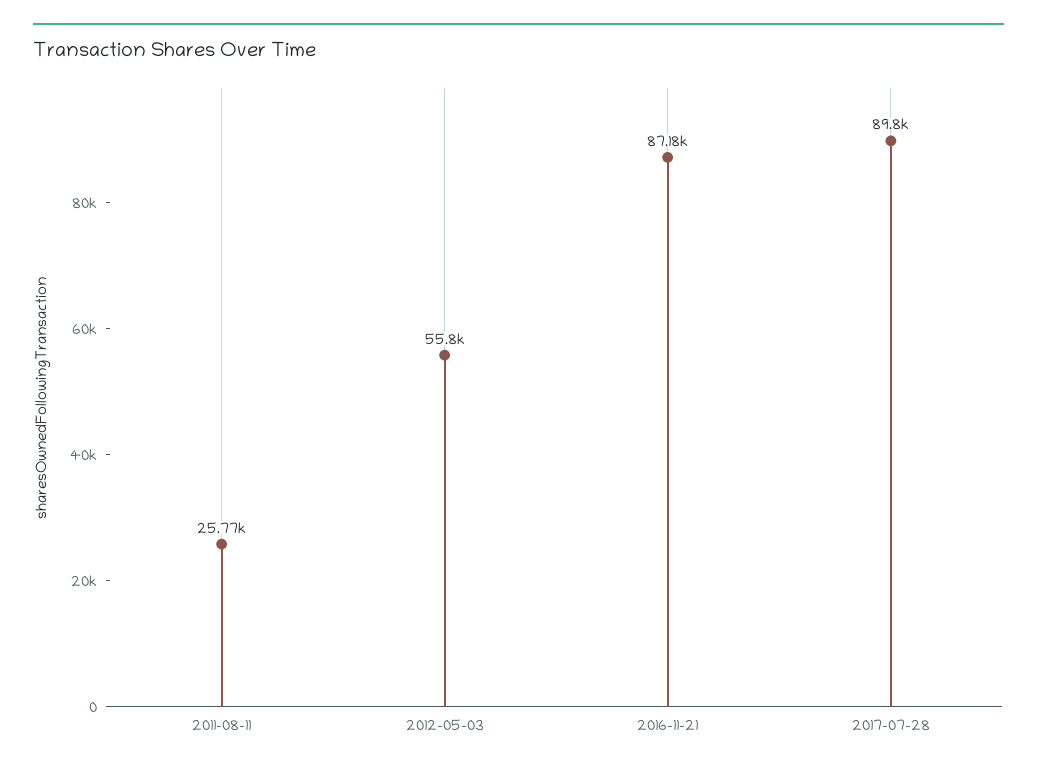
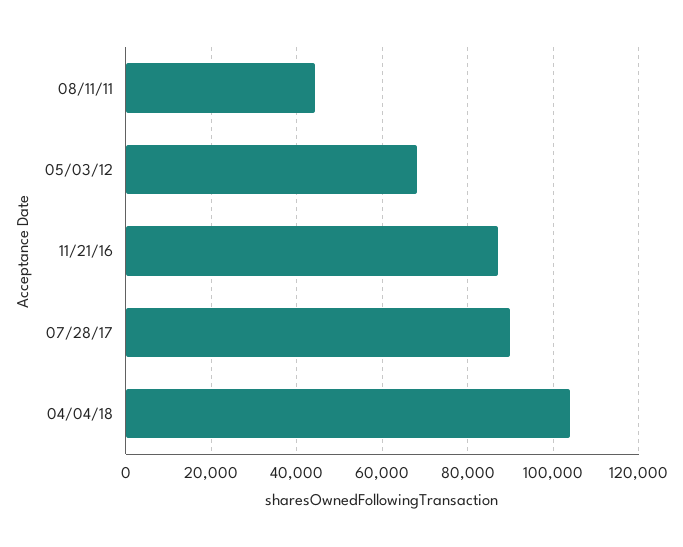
2011-08-11: 25770 -> 44000
2012-05-03: 55800 -> 68000
04/04/18: none -> 104000

